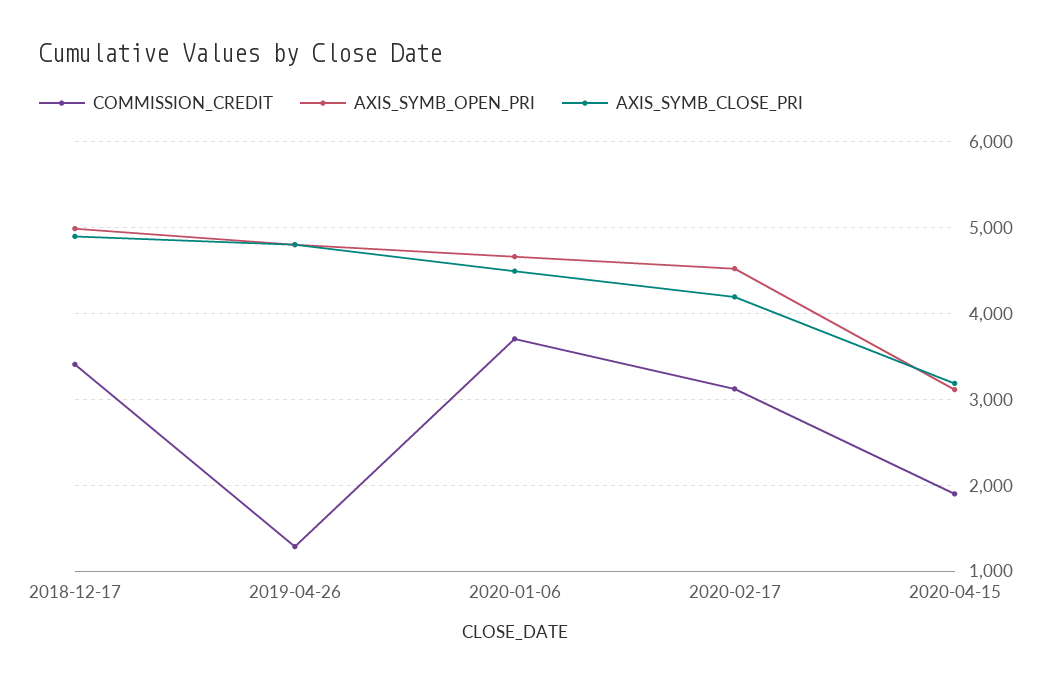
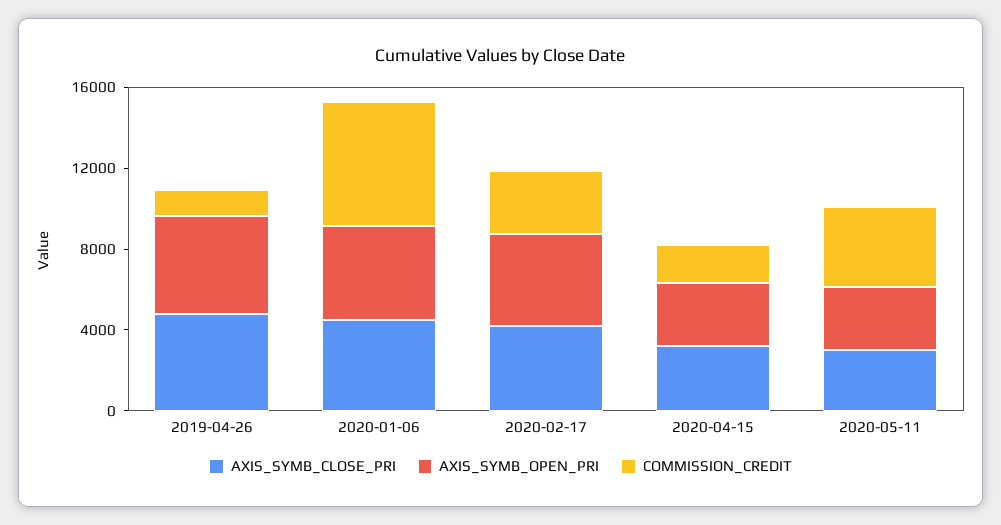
COMMISSION_CREDIT, 2018-12-17: 3400 -> none
AXIS_SYMB_OPEN_PRI, 2018-12-17: 5000 -> none
AXIS_SYMB_CLOSE_PRI, 2018-12-17: 4900 -> none
COMMISSION_CREDIT, 2020-01-06: 3700 -> 6000
AXIS_SYMB_CLOSE_PRI, 2020-05-11: none -> 3000
AXIS_SYMB_OPEN_PRI, 2020-05-11: none -> 3000
COMMISSION_CREDIT, 2020-05-11: none -> 4000

